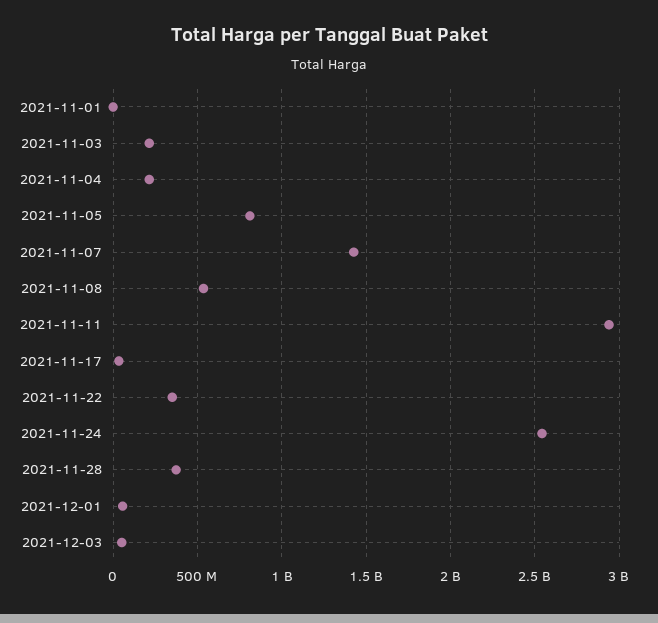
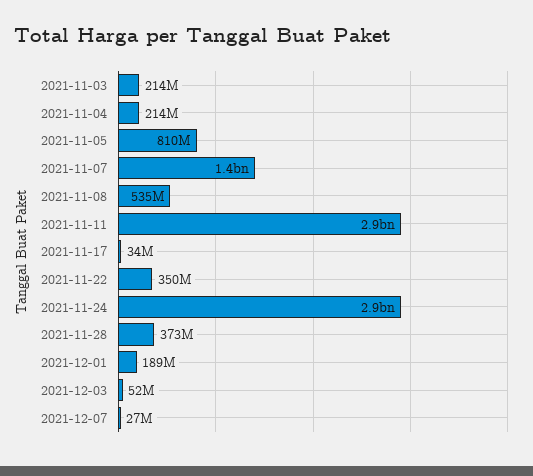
2021-11-01: 0 -> none
2021-11-24: 2550000000 -> 2900000000
2021-12-01: 50000000 -> 189000000
2021-12-07: none -> 27000000

